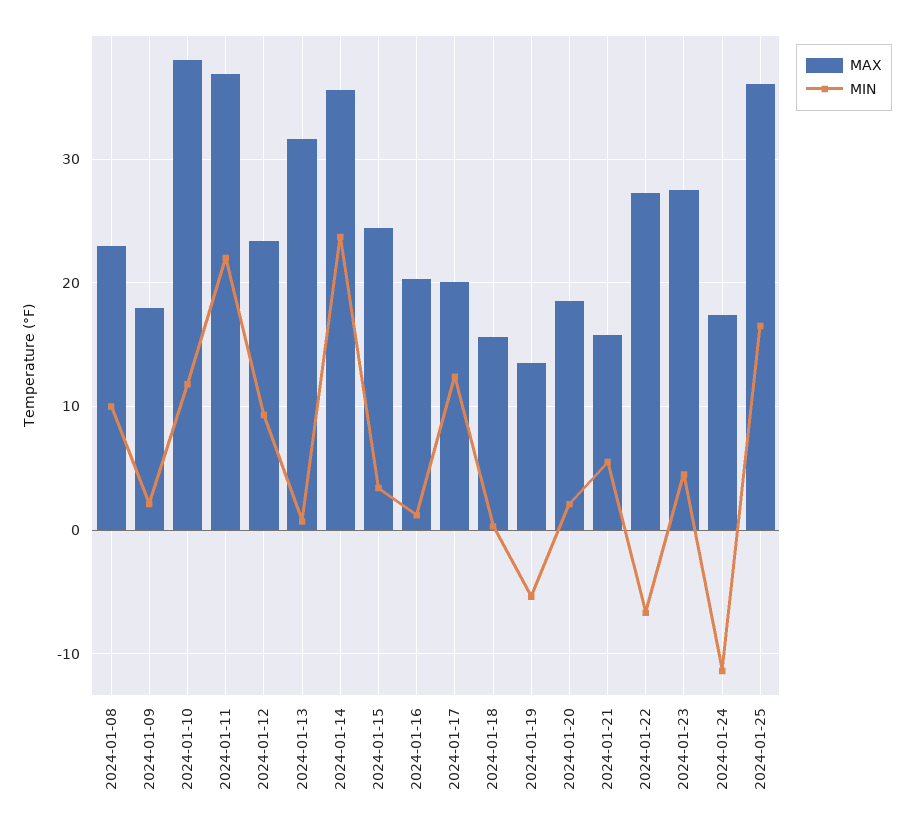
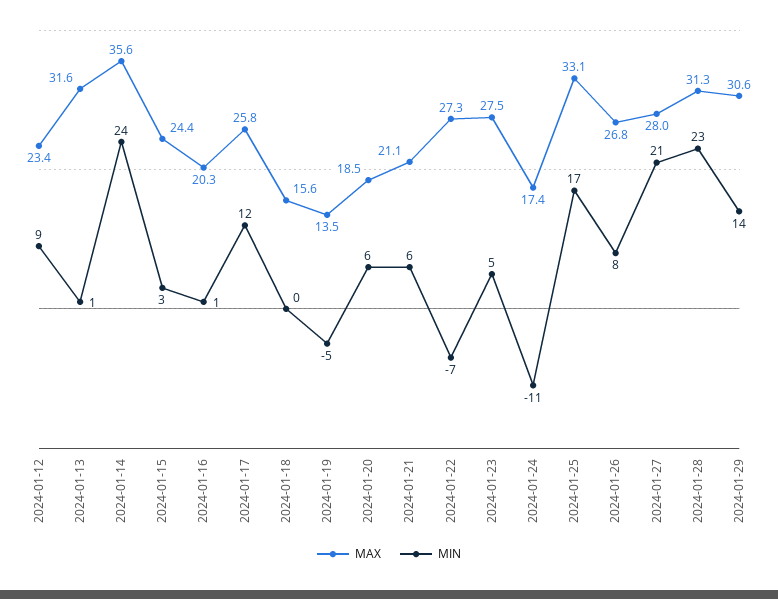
MAX, 2024-01-08: 23 -> none
MIN, 2024-01-08: 10 -> none
MAX, 2024-01-09: 18 -> none
MIN, 2024-01-09: 2 -> none
MAX, 2024-01-10: 38 -> none
MIN, 2024-01-10: 12 -> none
MAX, 2024-01-11: 37 -> none
MIN, 2024-01-11: 22 -> none
MAX, 2024-01-17: 20 -> 25.8
MIN, 2024-01-20: 2 -> 6
MAX, 2024-01-21: 16 -> 21.1
MAX, 2024-01-25: 36 -> 33.1
MAX, 2024-01-26: none -> 26.8
MIN, 2024-01-26: none -> 8
MAX, 2024-01-27: none -> 28
MIN, 2024-01-27: none -> 21
MAX, 2024-01-28: none -> 31.3
MIN, 2024-01-28: none -> 23
MAX, 2024-01-29: none -> 30.6
MIN, 2024-01-29: none -> 14

